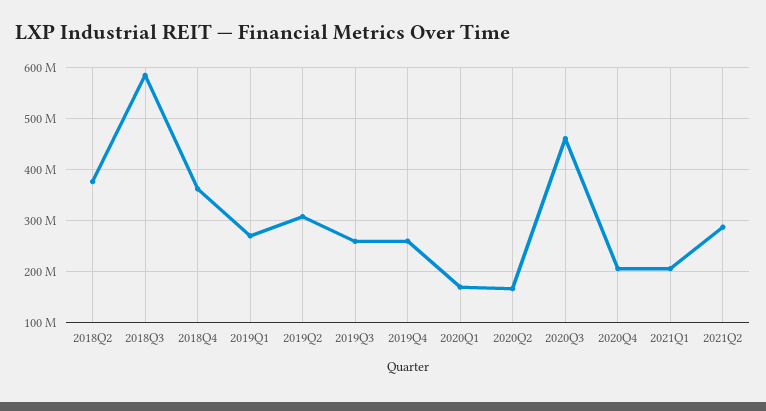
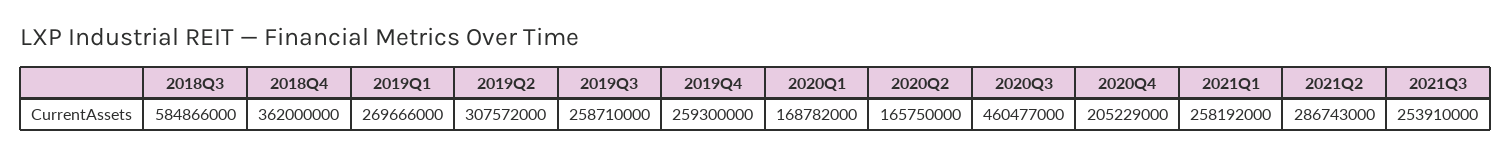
2018Q2: 380000000 -> none
2021Q1: 200000000 -> 258192000
2021Q3: none -> 253910000

